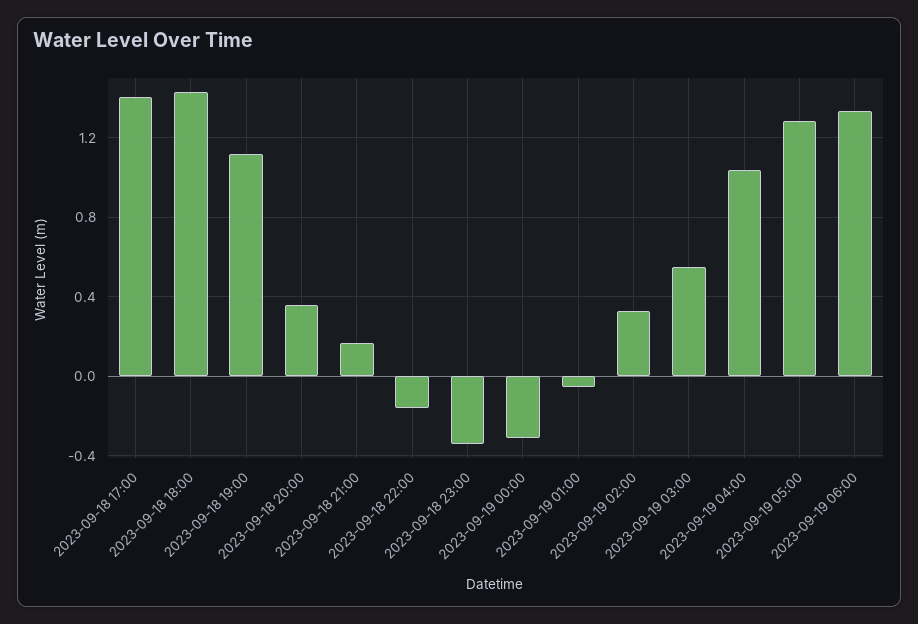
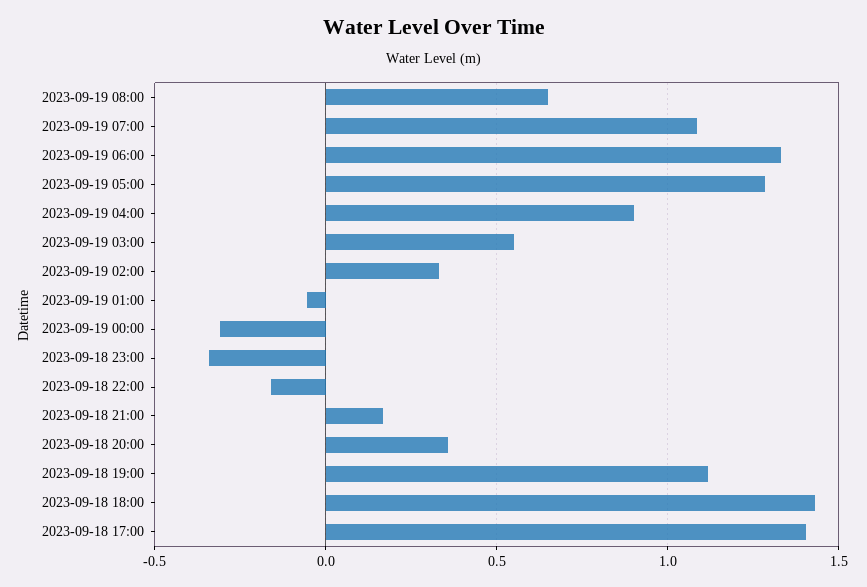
2023-09-19 04:00: 1.05 -> 0.9
2023-09-19 08:00: none -> 0.65
2023-09-19 07:00: none -> 1.1

